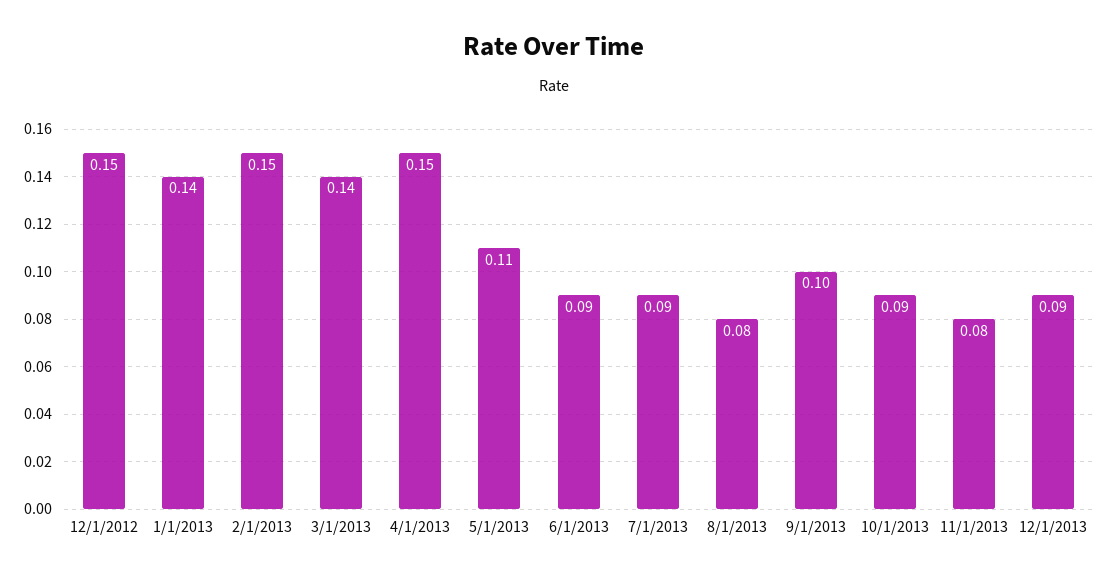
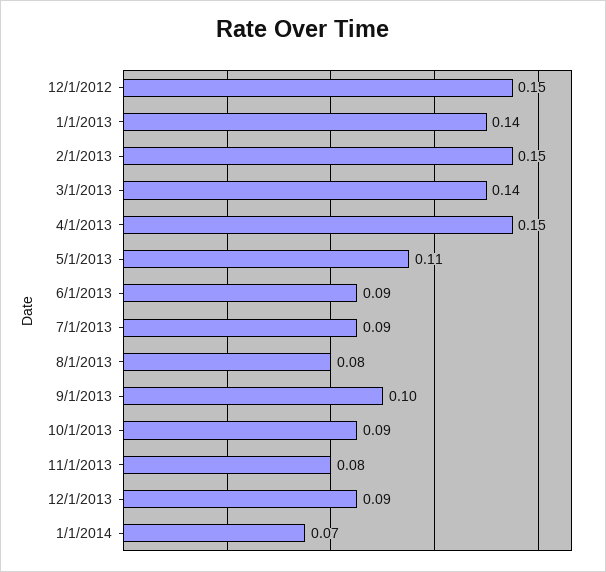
1/1/2014: none -> 0.07

